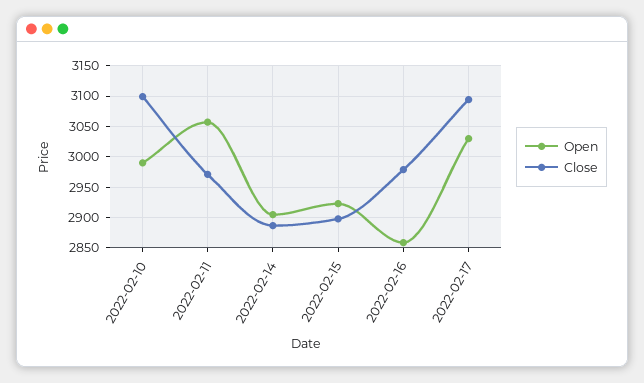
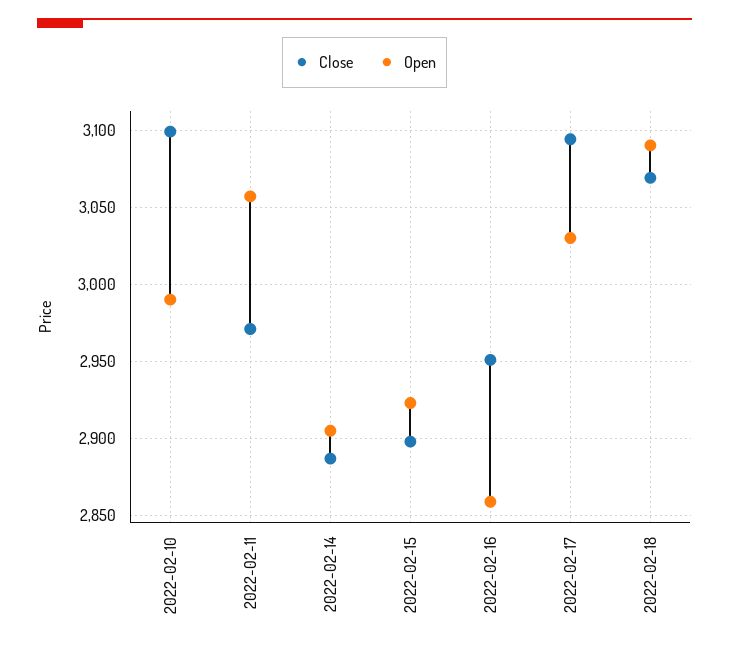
Close, 2022-02-16: 2980 -> 2950
Close, 2022-02-18: none -> 3070
Open, 2022-02-18: none -> 3090

